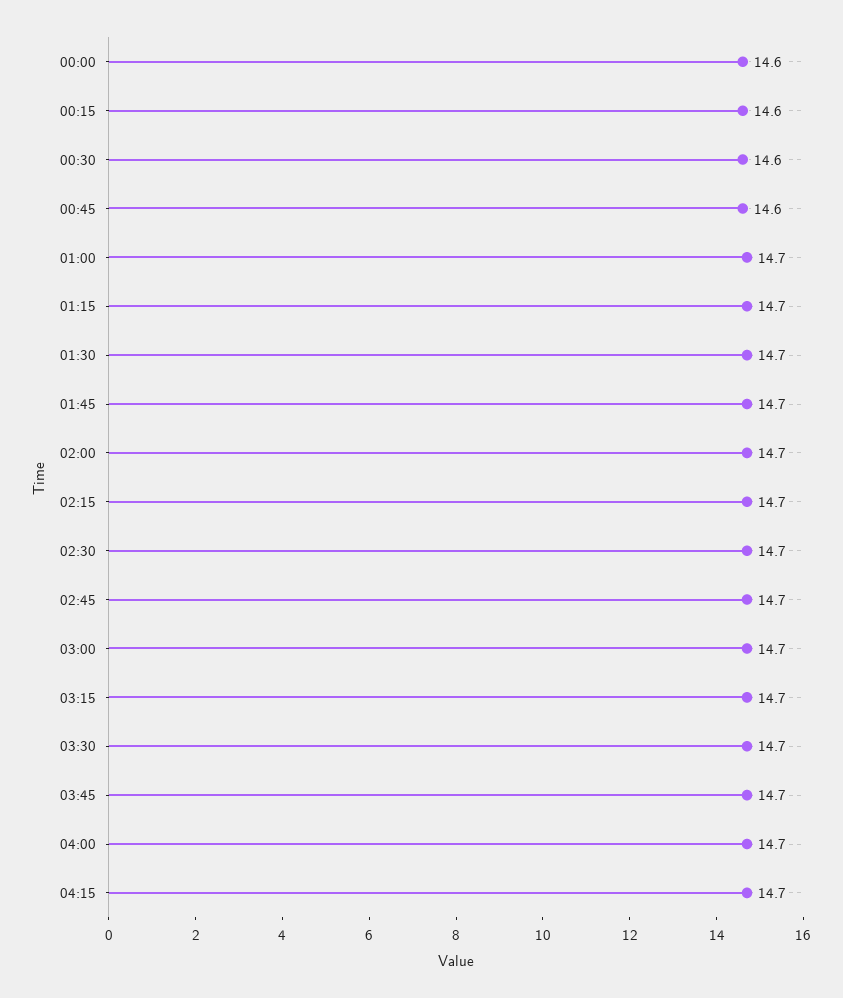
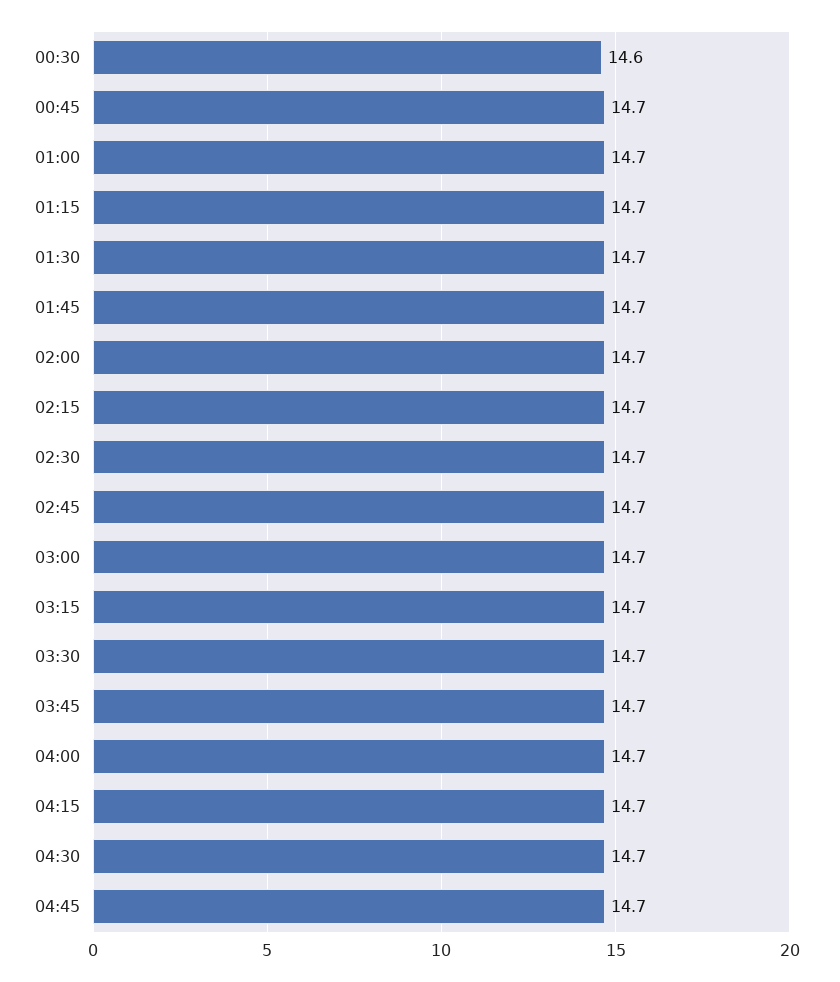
00:00: 14.6 -> none
00:15: 14.6 -> none
00:45: 14.6 -> 14.7
04:30: none -> 14.7
04:45: none -> 14.7

